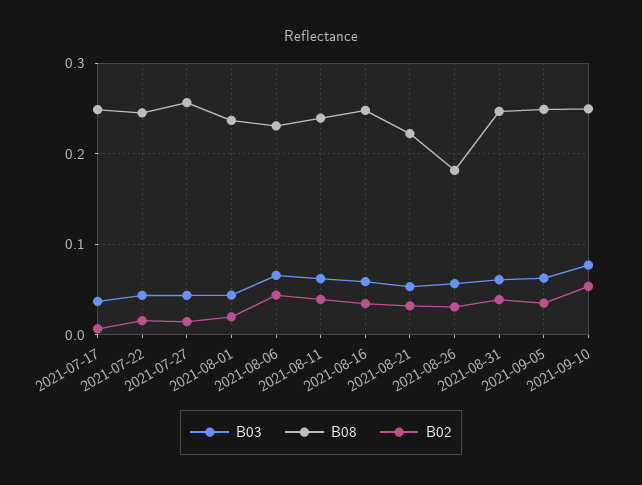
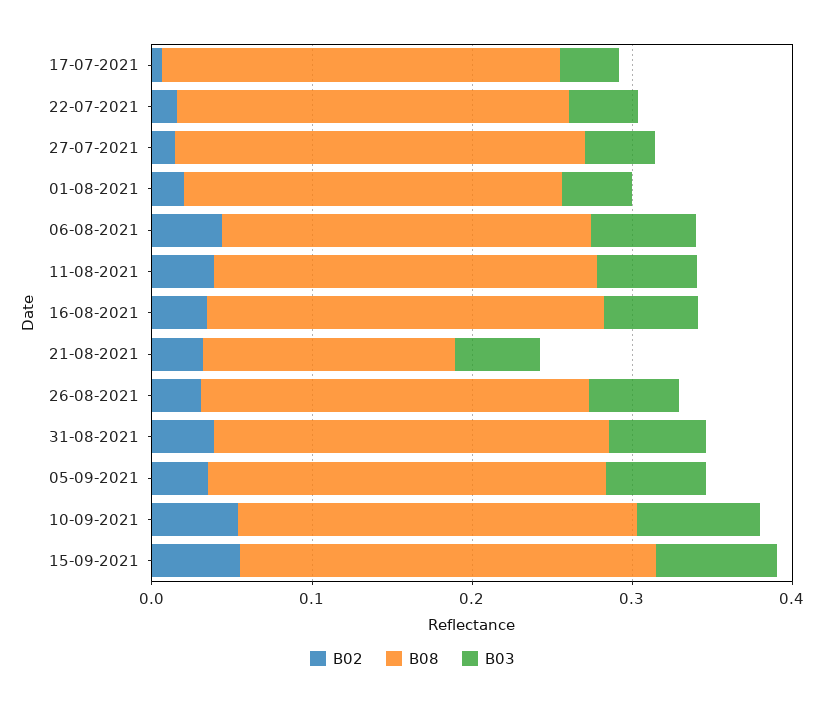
B08, 2021-08-21: 0.22 -> 0.16
B08, 2021-08-26: 0.18 -> 0.24
B02, 15-09-2021: none -> 0.06
B08, 15-09-2021: none -> 0.26
B03, 15-09-2021: none -> 0.08

